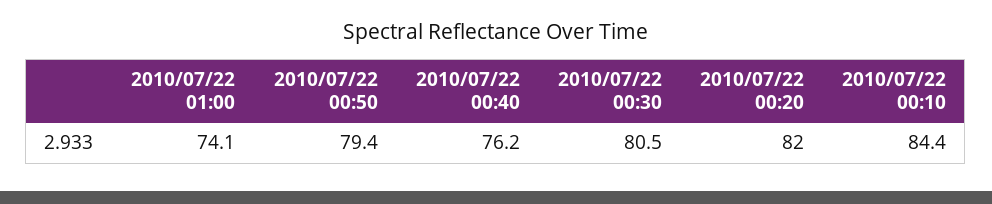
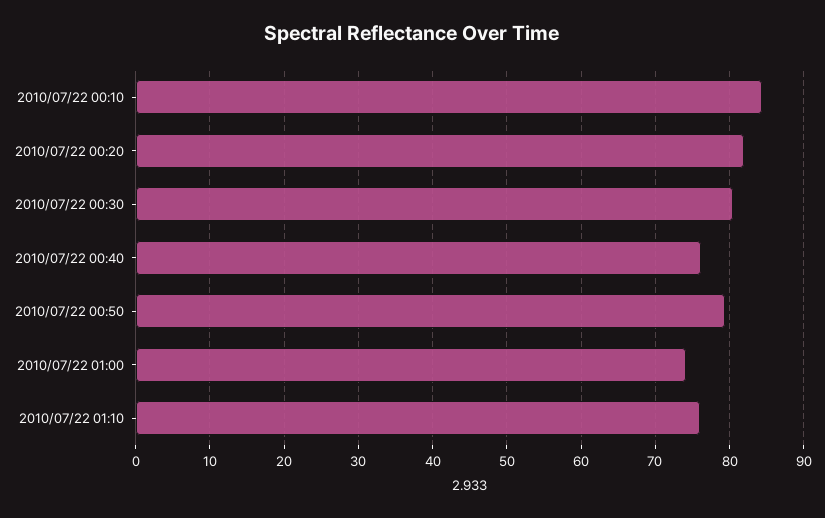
2010/07/22 01:10: none -> 76

